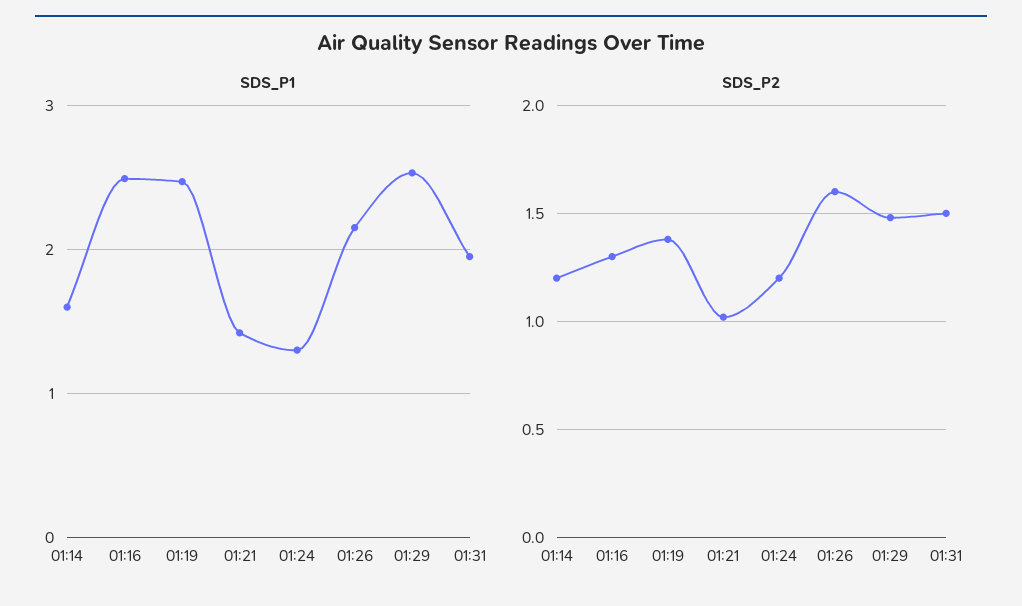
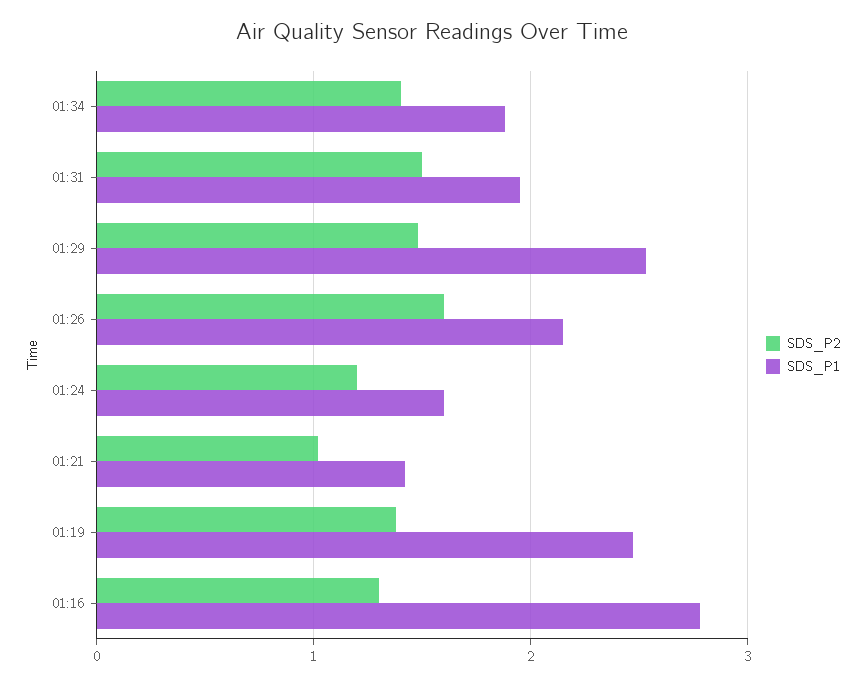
SDS_P1, 01:14: 1.6 -> none
SDS_P1, 01:16: 2.5 -> 2.8
SDS_P1, 01:24: 1.3 -> 1.6
SDS_P2, 01:14: 1.2 -> none
SDS_P2, 01:34: none -> 1.4
SDS_P1, 01:34: none -> 1.9

